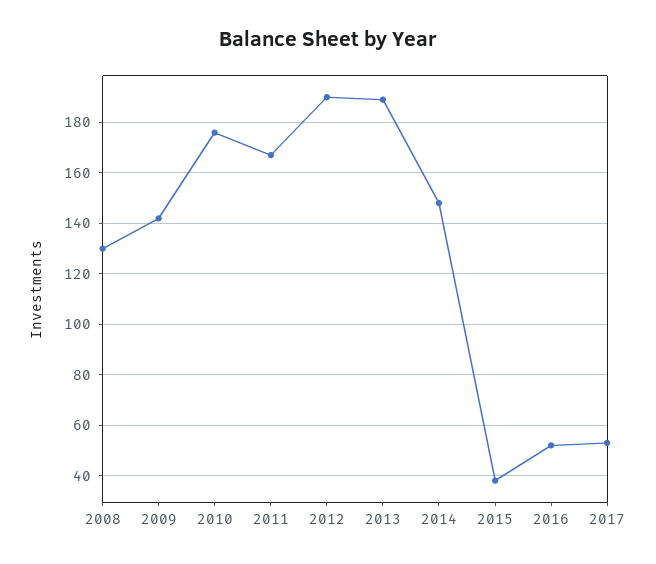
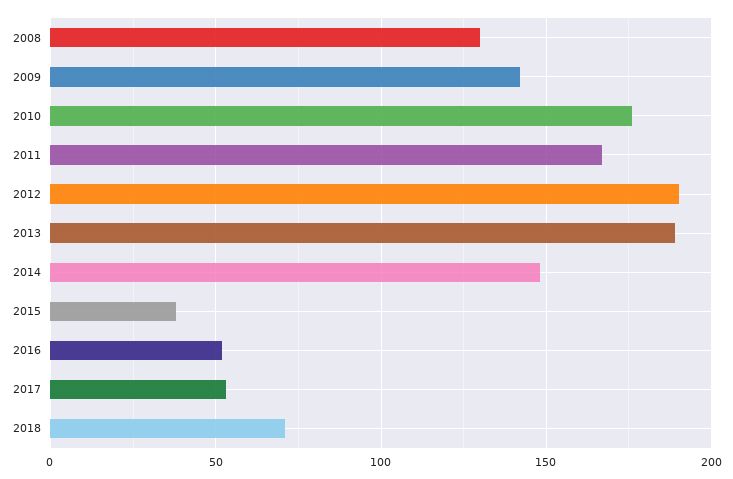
2018: none -> 70

